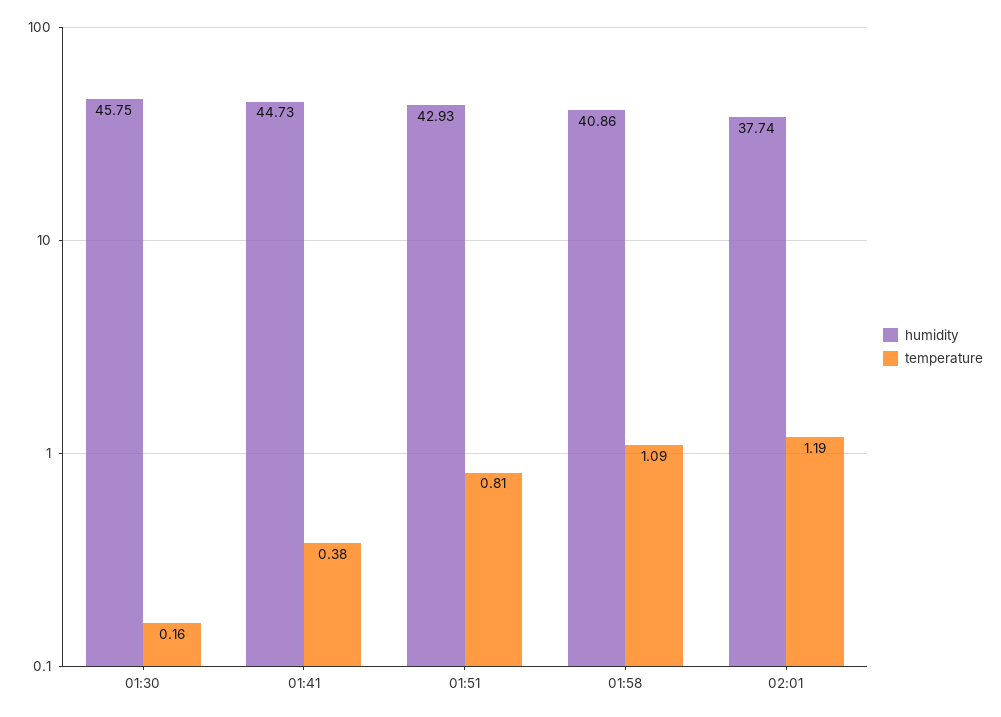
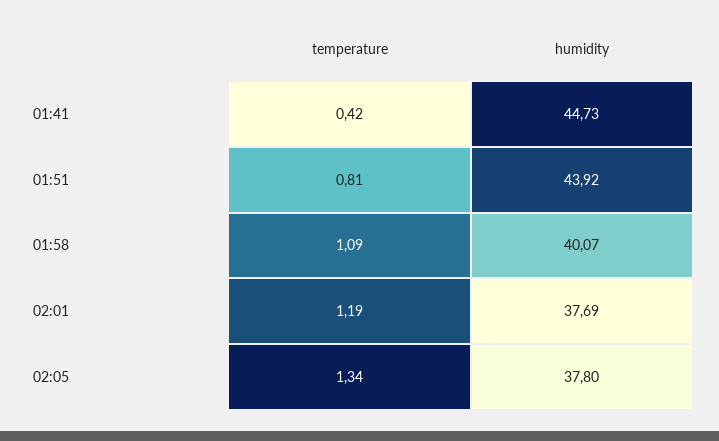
humidity, 01:30: 45.75 -> none
temperature, 01:30: 0.16 -> none
temperature, 01:41: 0.38 -> 0.42
humidity, 01:51: 42.93 -> 43.92
humidity, 01:58: 40.86 -> 40.07
humidity, 02:01: 37.74 -> 37.69
temperature, 02:05: none -> 1.34
humidity, 02:05: none -> 37.8

